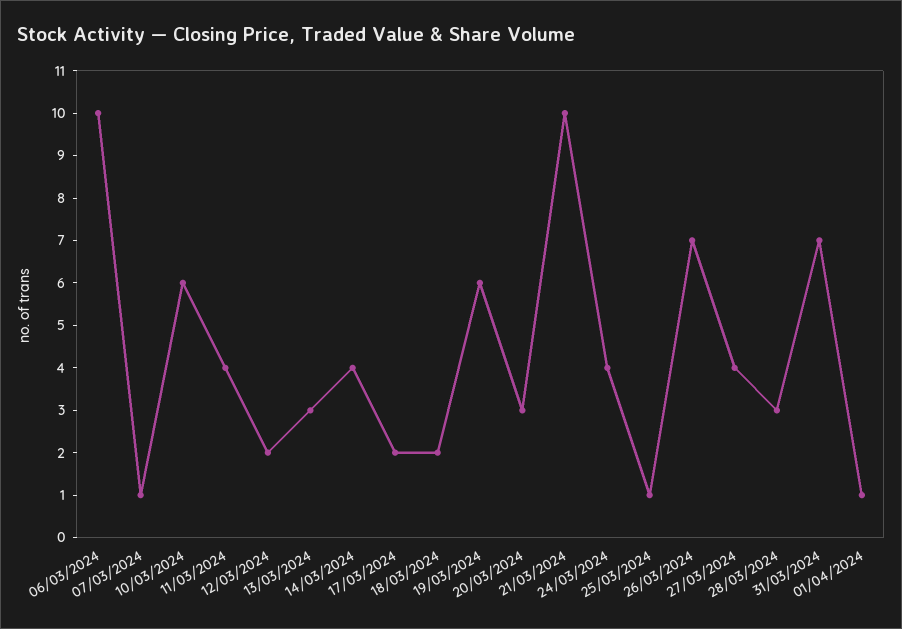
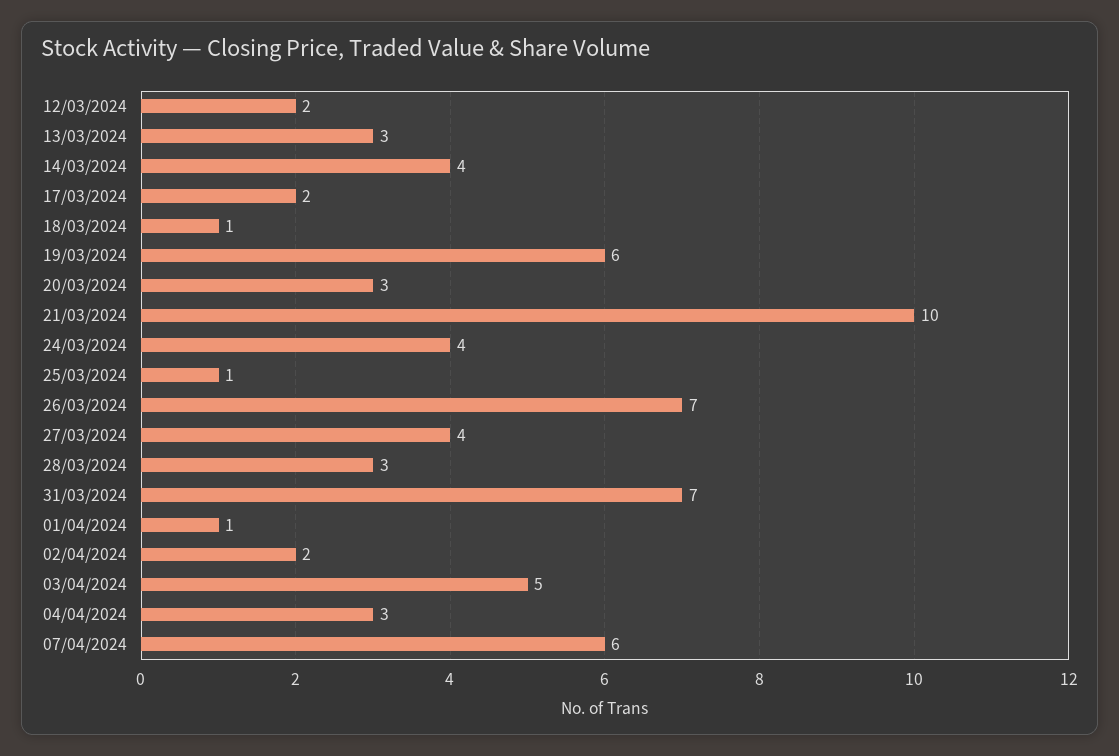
06/03/2024: 10 -> none
07/03/2024: 1 -> none
10/03/2024: 6 -> none
11/03/2024: 4 -> none
18/03/2024: 2 -> 1
02/04/2024: none -> 2
03/04/2024: none -> 5
04/04/2024: none -> 3
07/04/2024: none -> 6

